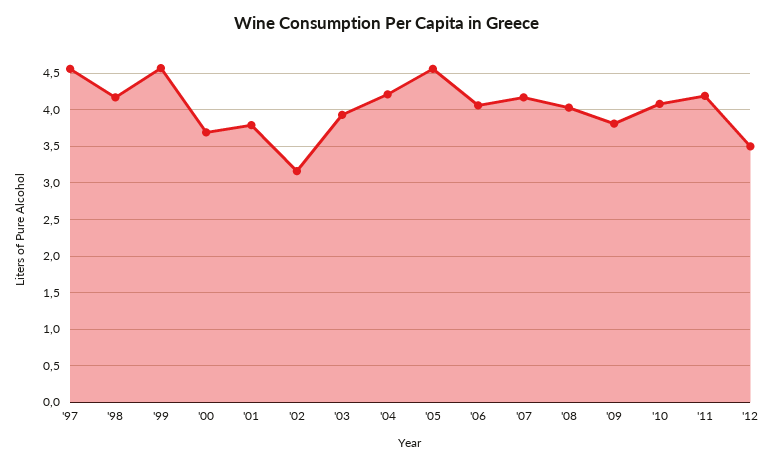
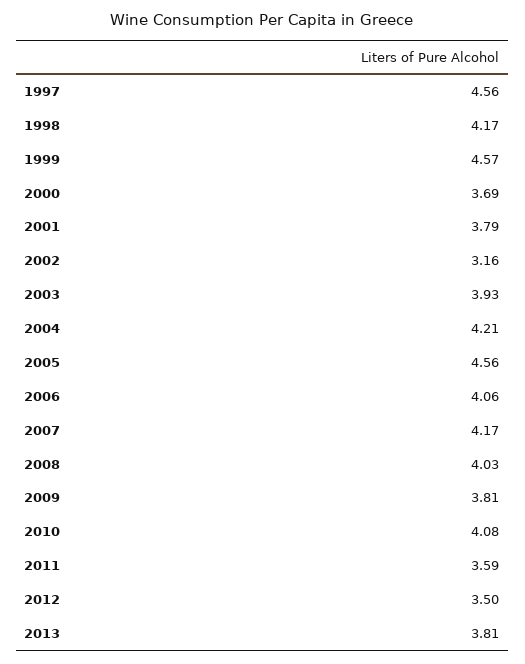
'11: 4.2 -> 3.59
2013: none -> 3.81

